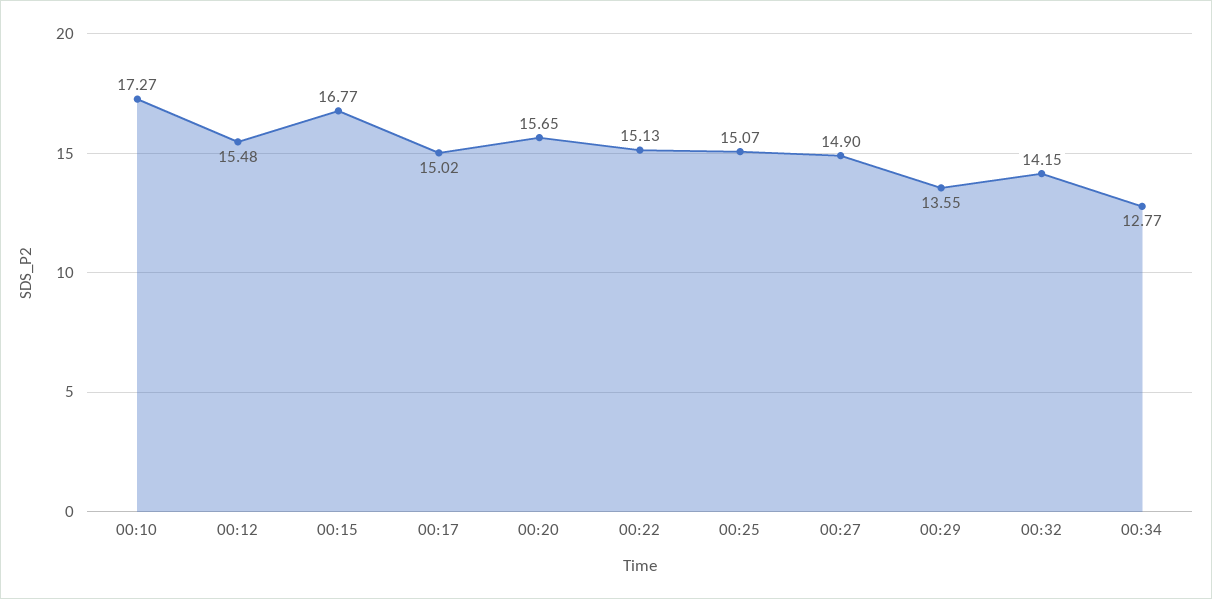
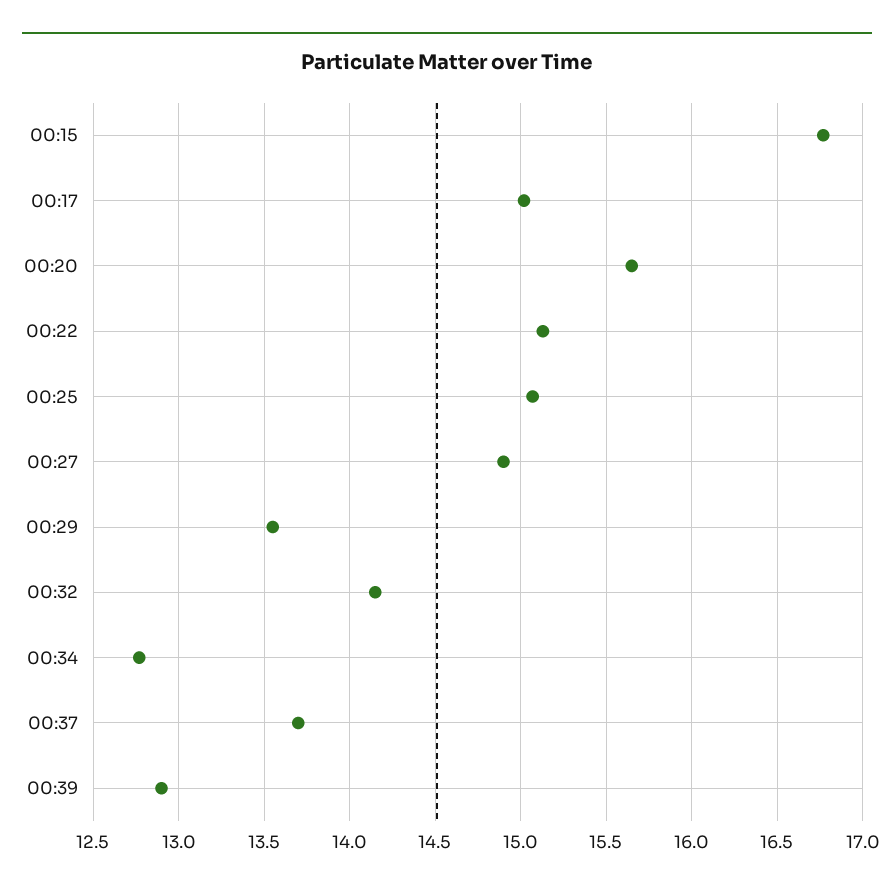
00:10: 17.27 -> none
00:12: 15.48 -> none
00:37: none -> 13.7
00:39: none -> 12.9

